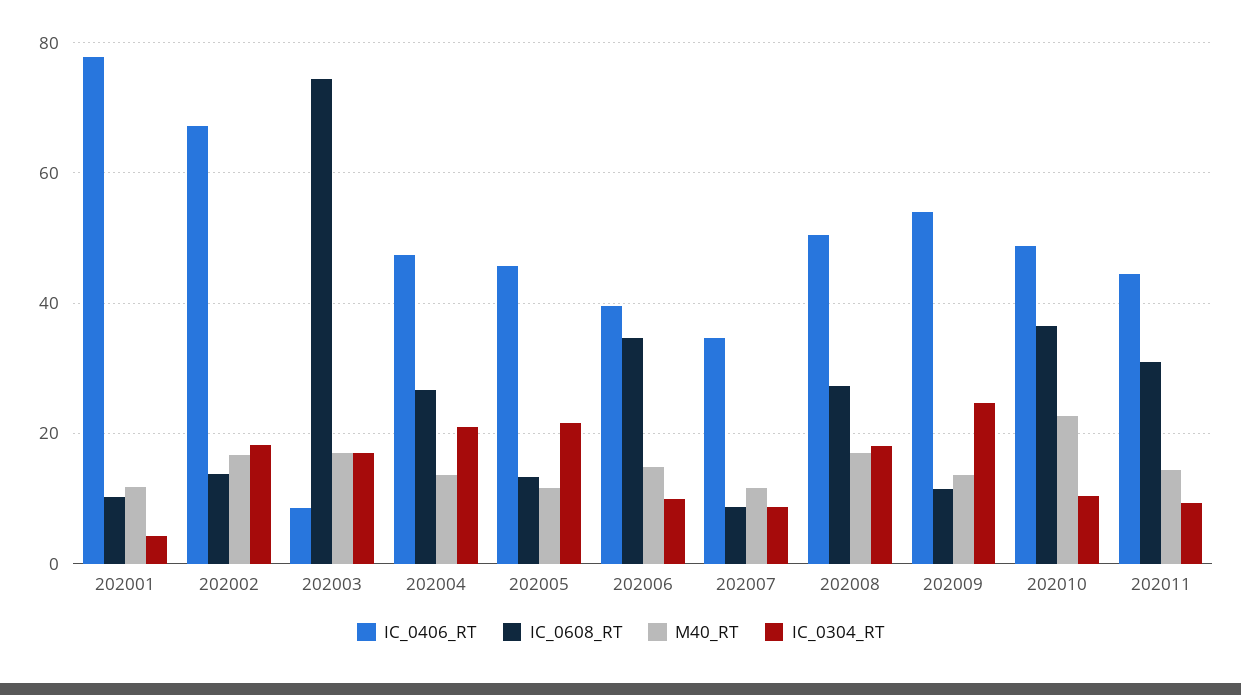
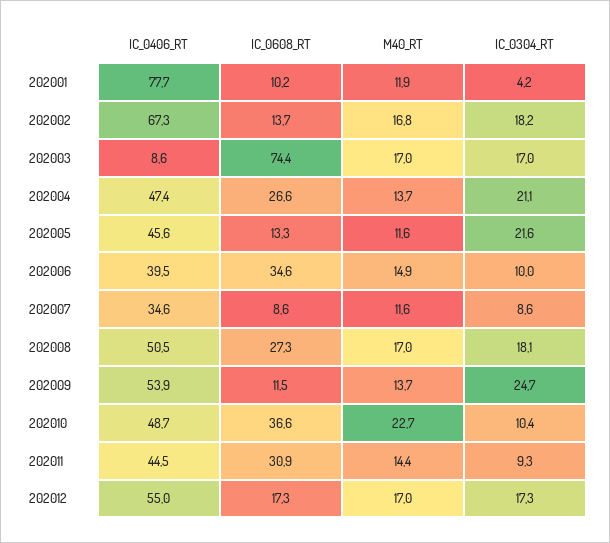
IC_0406_RT, 202012: none -> 55
IC_0608_RT, 202012: none -> 17.3
M40_RT, 202012: none -> 17
IC_0304_RT, 202012: none -> 17.3

